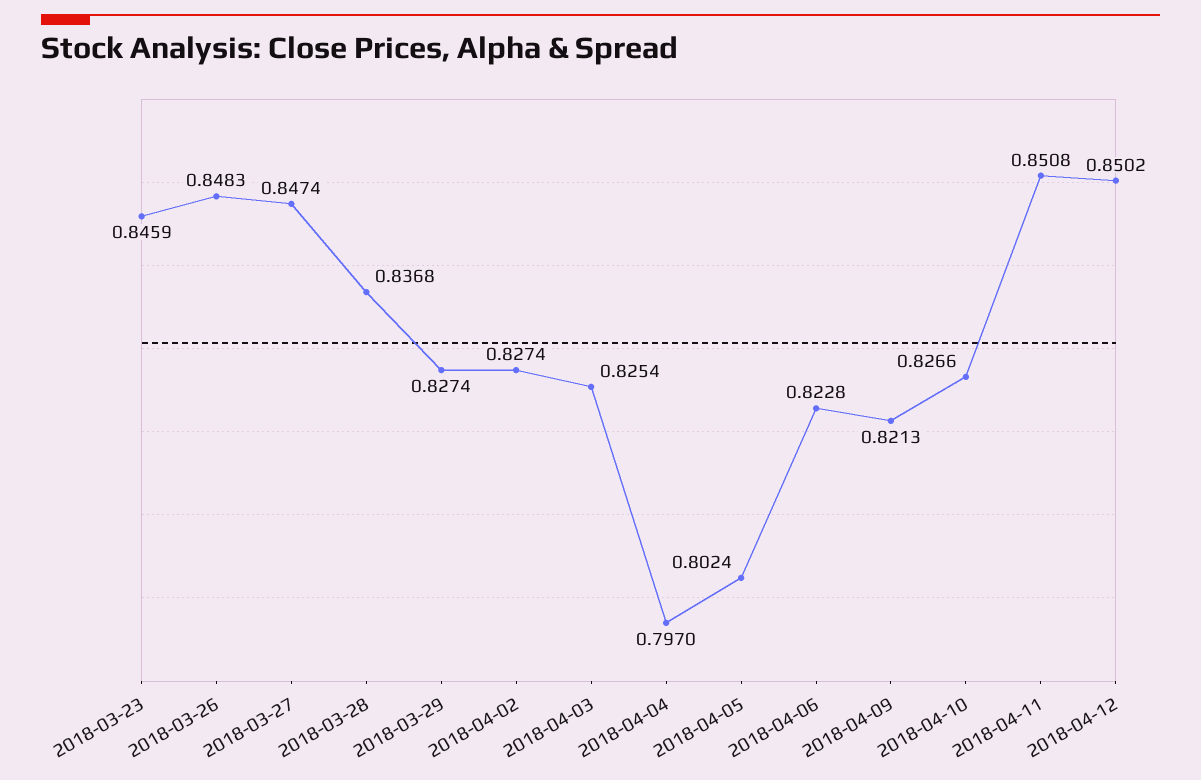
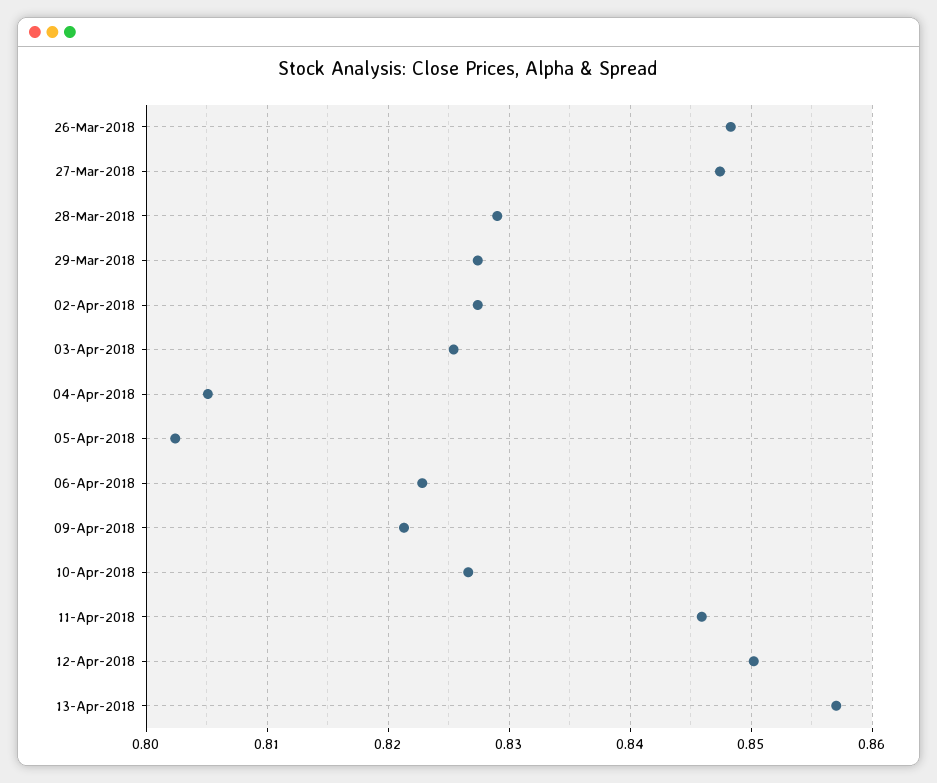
2018-03-23: 0.8459 -> none
2018-03-28: 0.8368 -> 0.829
2018-04-04: 0.797 -> 0.805
2018-04-11: 0.8508 -> 0.846
13-Apr-2018: none -> 0.857

